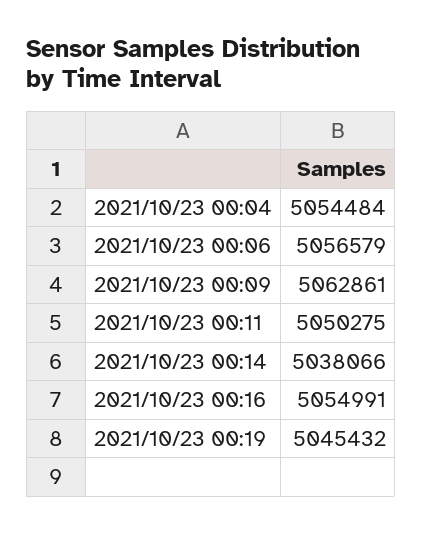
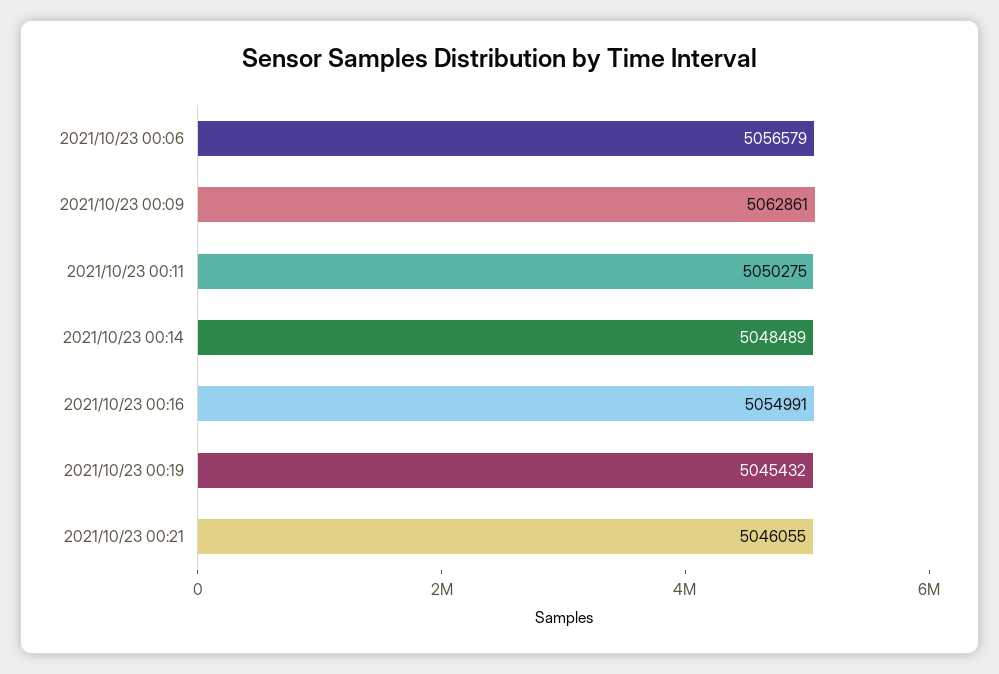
2021/10/23 00:04: 5054484 -> none
2021/10/23 00:14: 5038066 -> 5048489
2021/10/23 00:21: none -> 5046055

